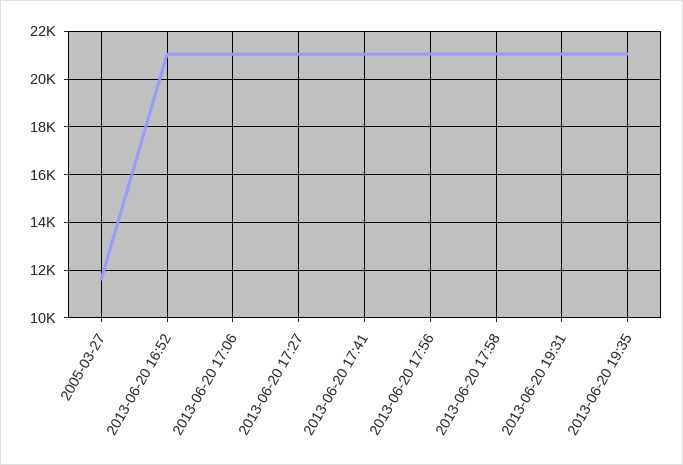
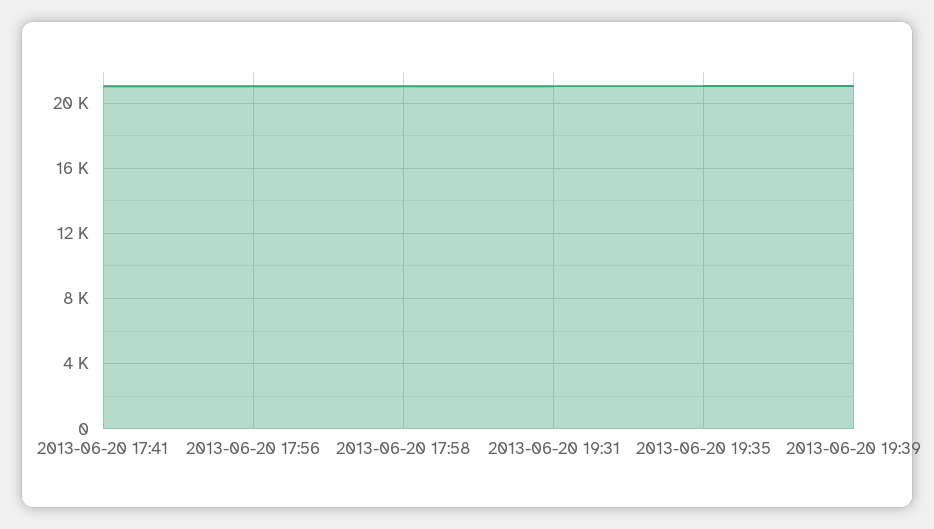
2005-03-27: 11500 -> none
2013-06-20 16:52: 21000 -> none
2013-06-20 17:06: 21000 -> none
2013-06-20 17:27: 21000 -> none
2013-06-20 19:39: none -> 21000

